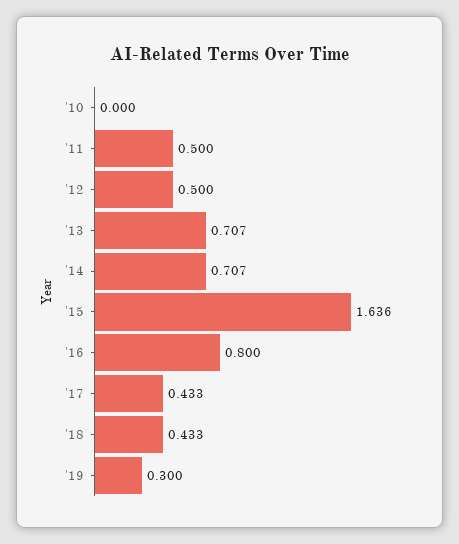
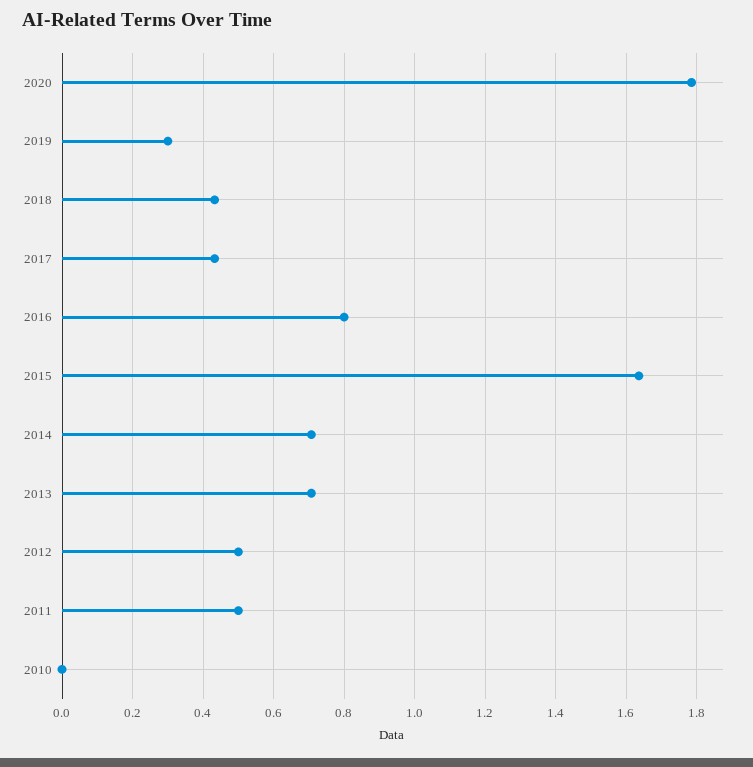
2020: none -> 1.78

